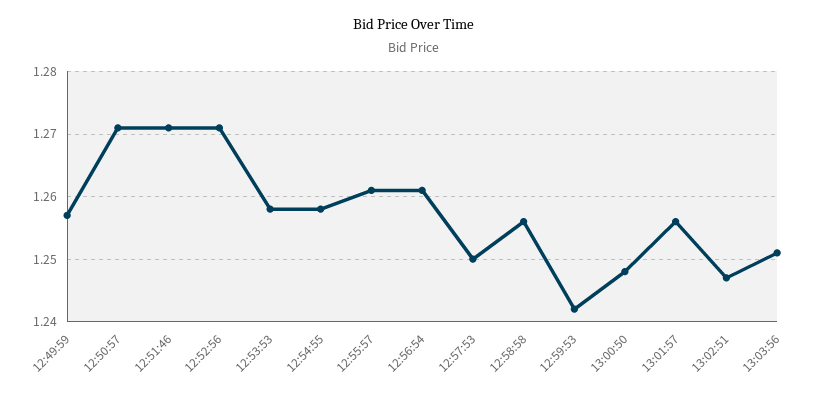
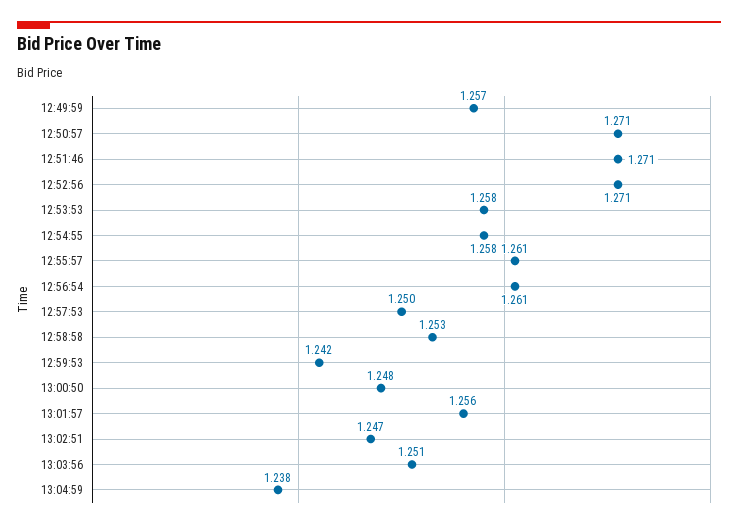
12:58:58: 1.256 -> 1.253
13:04:59: none -> 1.238

